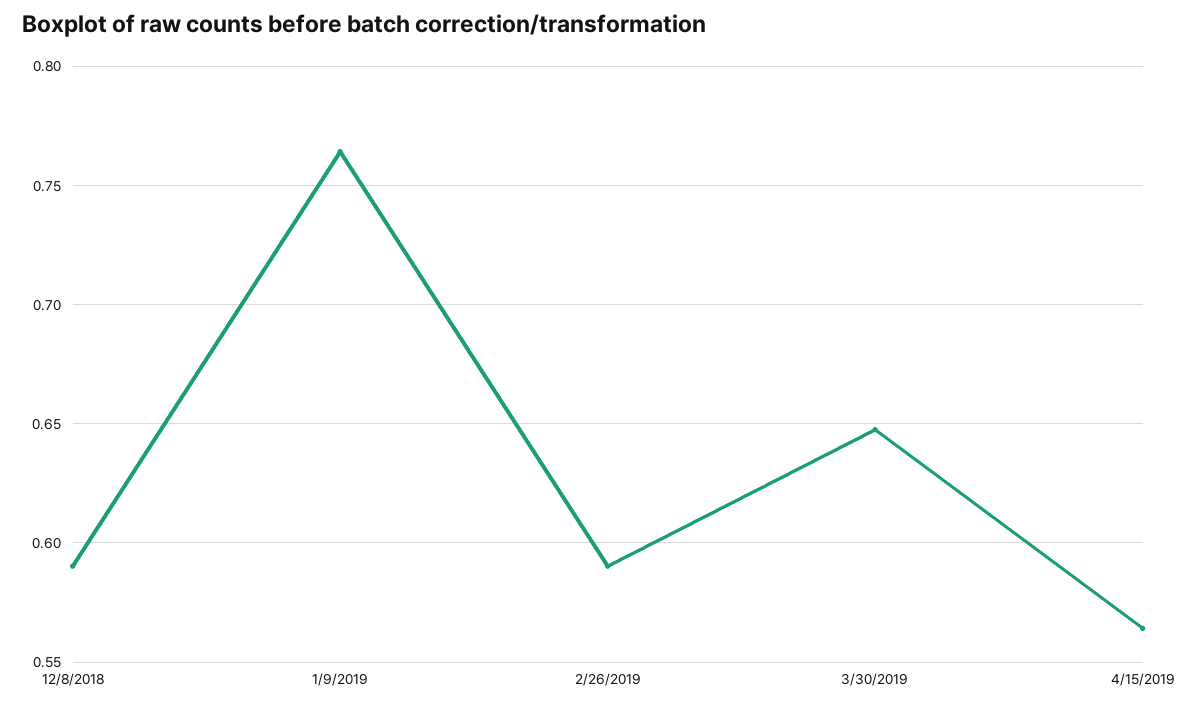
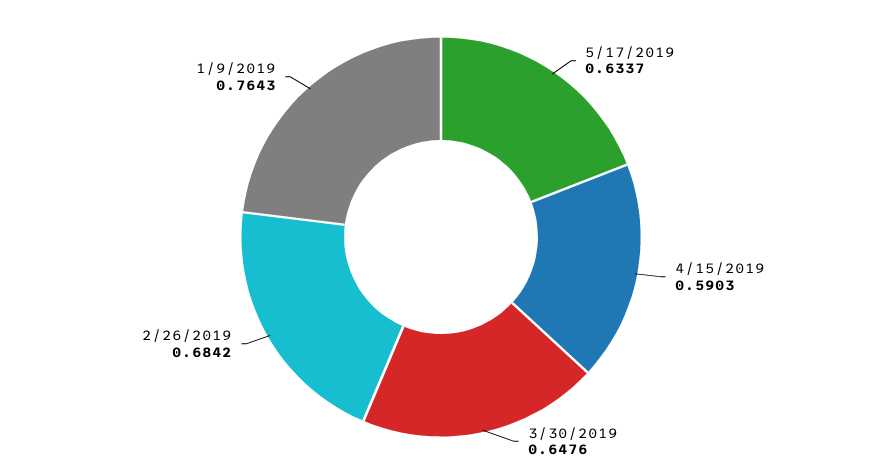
12/8/2018: 0.59 -> none
2/26/2019: 0.59 -> 0.6842
4/15/2019: 0.565 -> 0.5903
5/17/2019: none -> 0.6337

